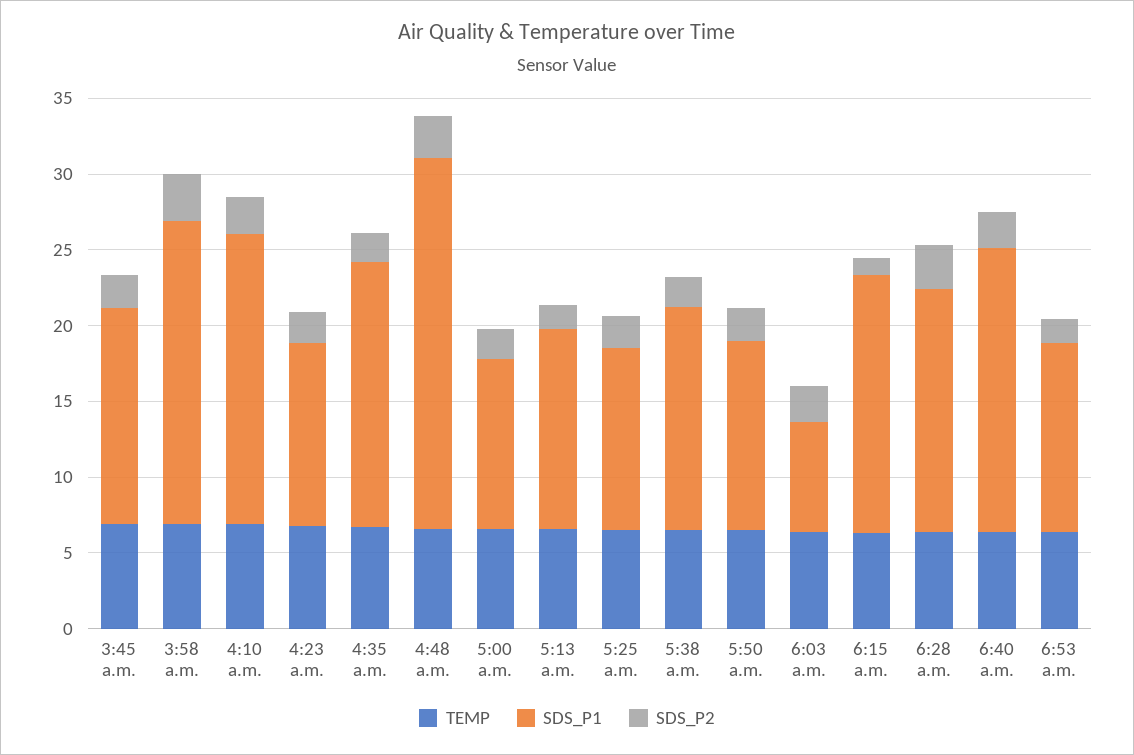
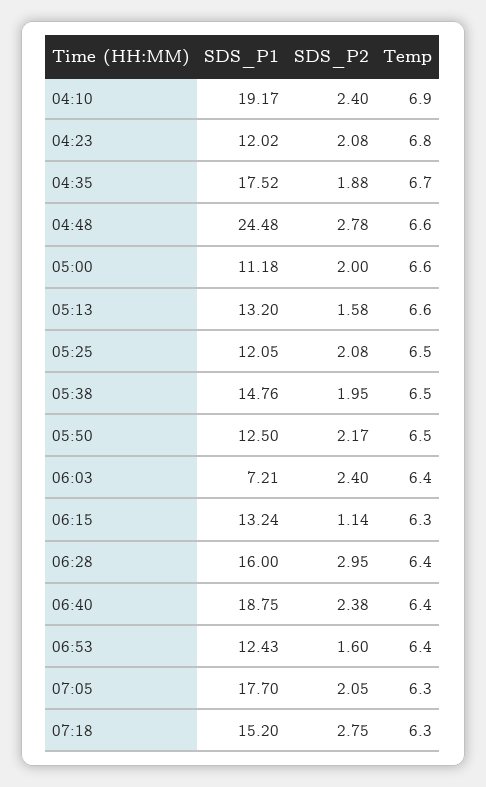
TEMP, 3:45 a.m.: 7 -> none
SDS_P1, 3:45 a.m.: 14 -> none
SDS_P2, 3:45 a.m.: 2 -> none
TEMP, 3:58 a.m.: 7 -> none
SDS_P1, 3:58 a.m.: 20 -> none
SDS_P2, 3:58 a.m.: 3 -> none
SDS_P1, 6:15 a.m.: 17 -> 13.24
SDS_P1, 07:05: none -> 17.7
SDS_P2, 07:05: none -> 2.05
TEMP, 07:05: none -> 6.3
SDS_P1, 07:18: none -> 15.2
SDS_P2, 07:18: none -> 2.75
TEMP, 07:18: none -> 6.3

